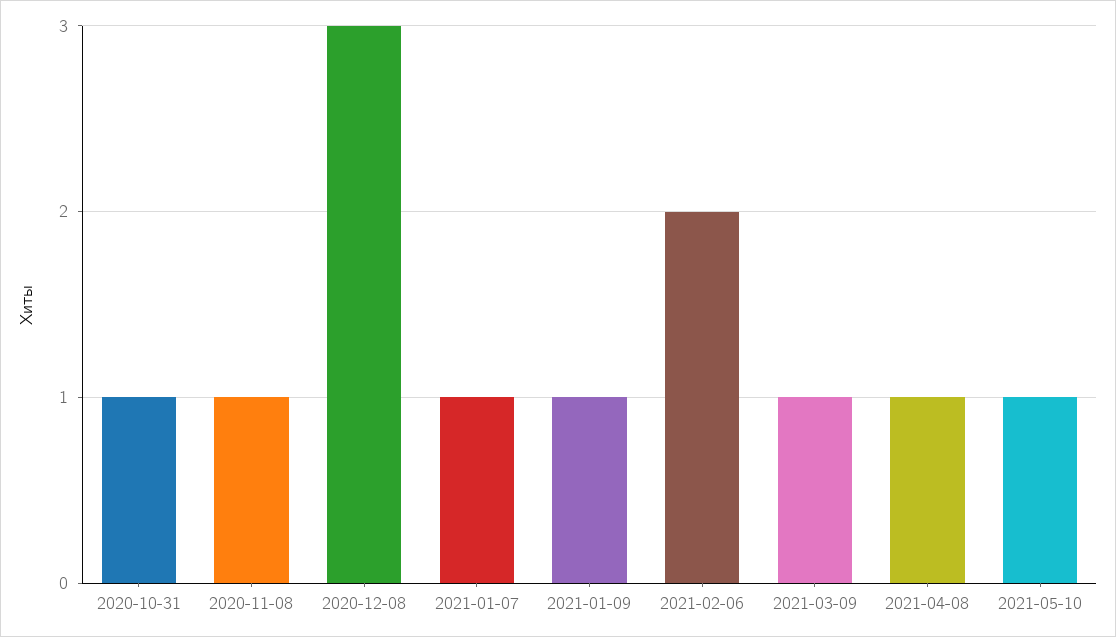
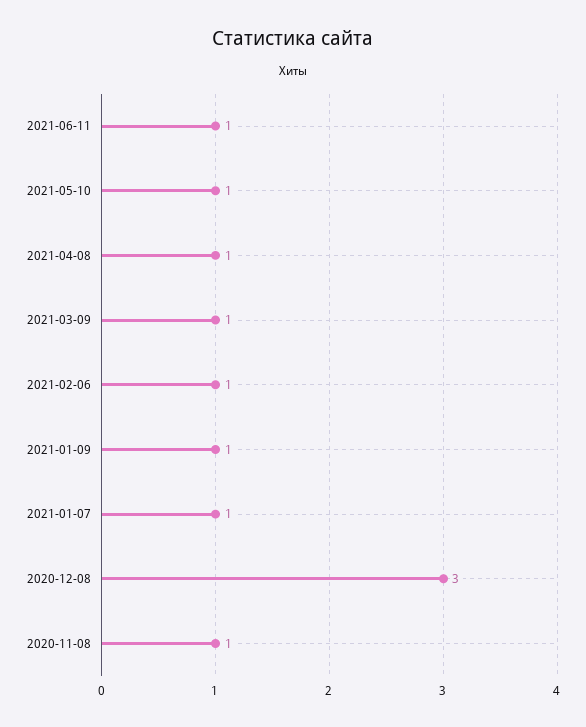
2020-10-31: 1 -> none
2021-02-06: 2 -> 1
2021-06-11: none -> 1

